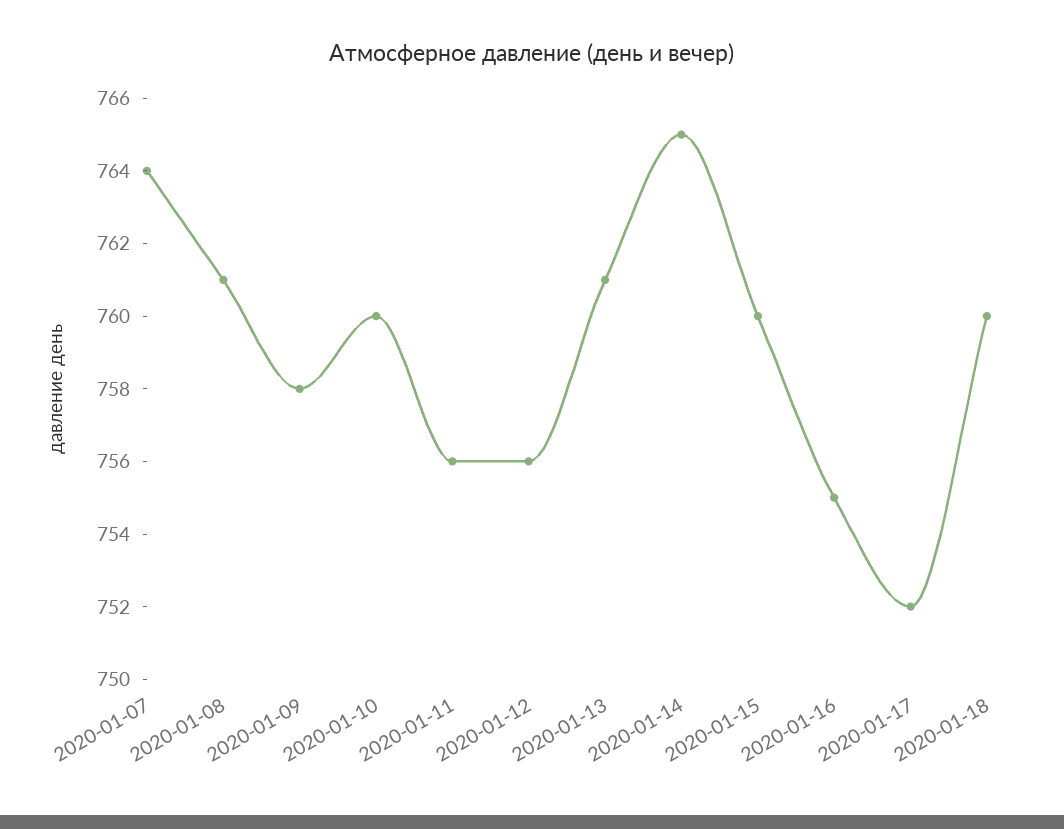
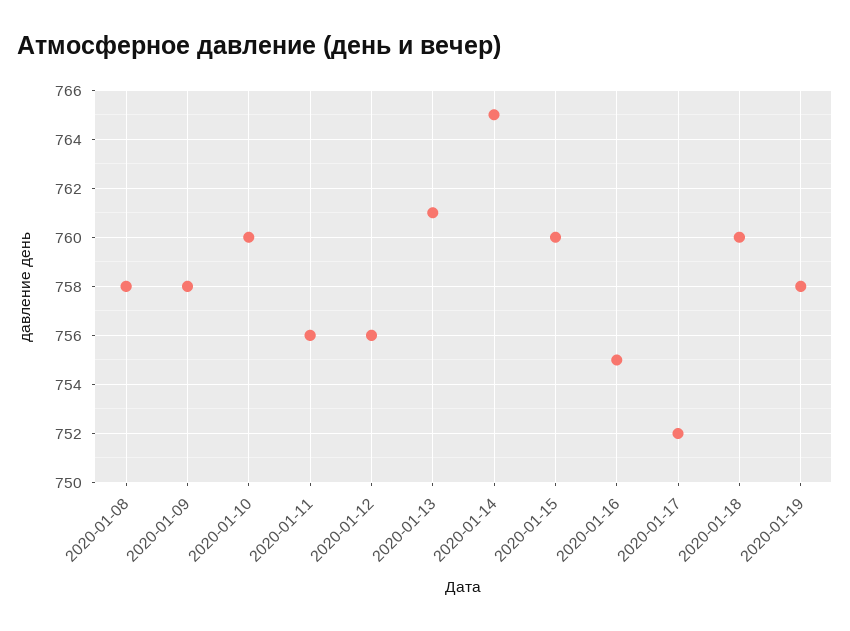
2020-01-07: 764 -> none
2020-01-08: 761 -> 758
2020-01-19: none -> 758

